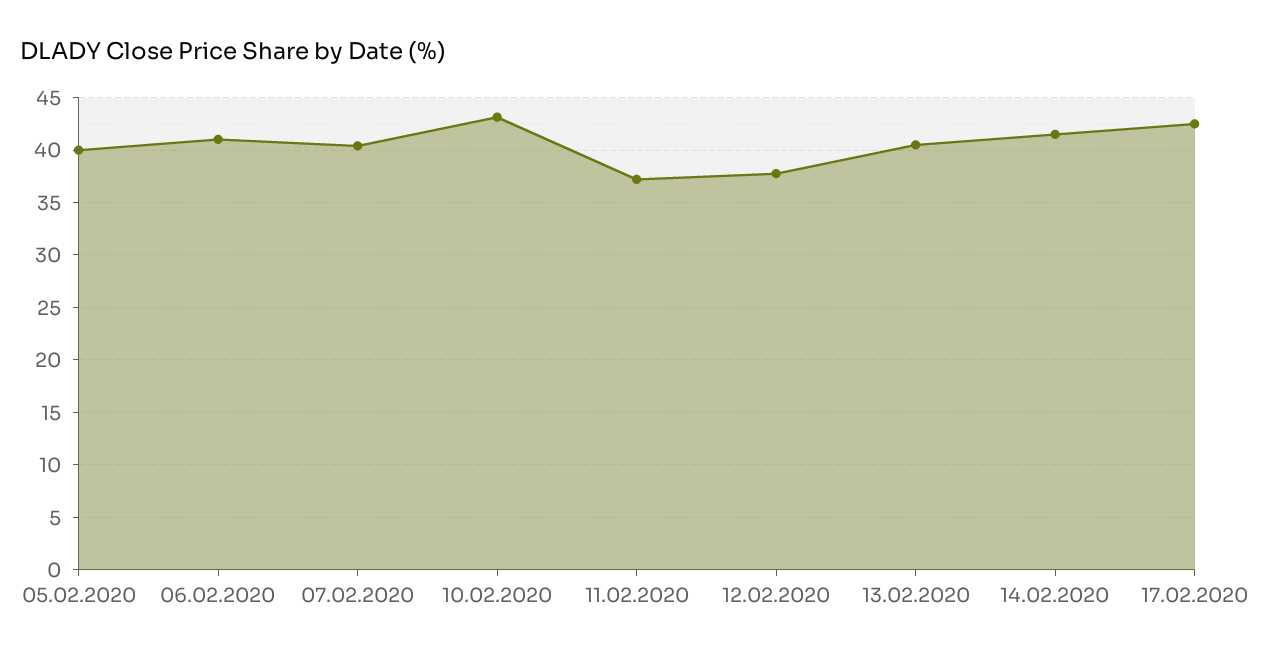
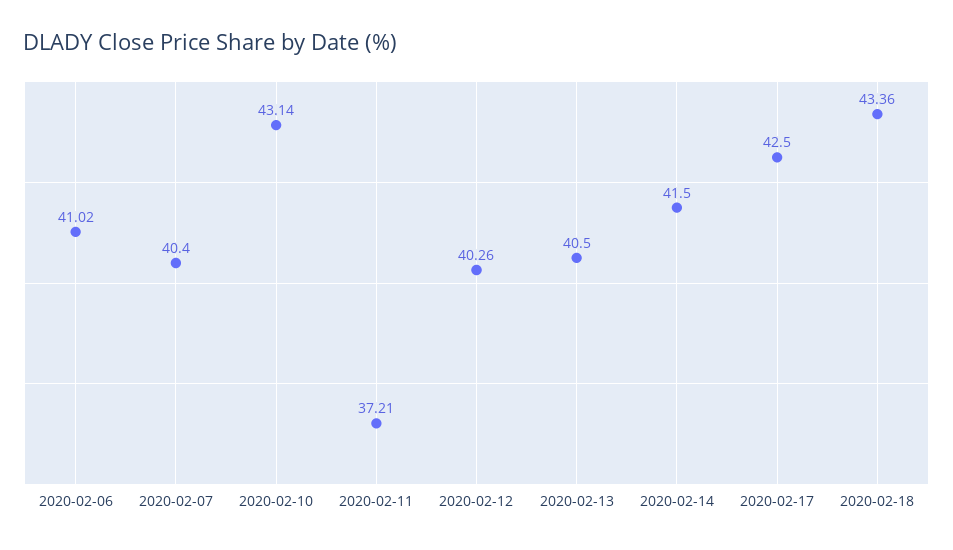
05.02.2020: 40 -> none
12.02.2020: 38 -> 40.26
2020-02-18: none -> 43.36

